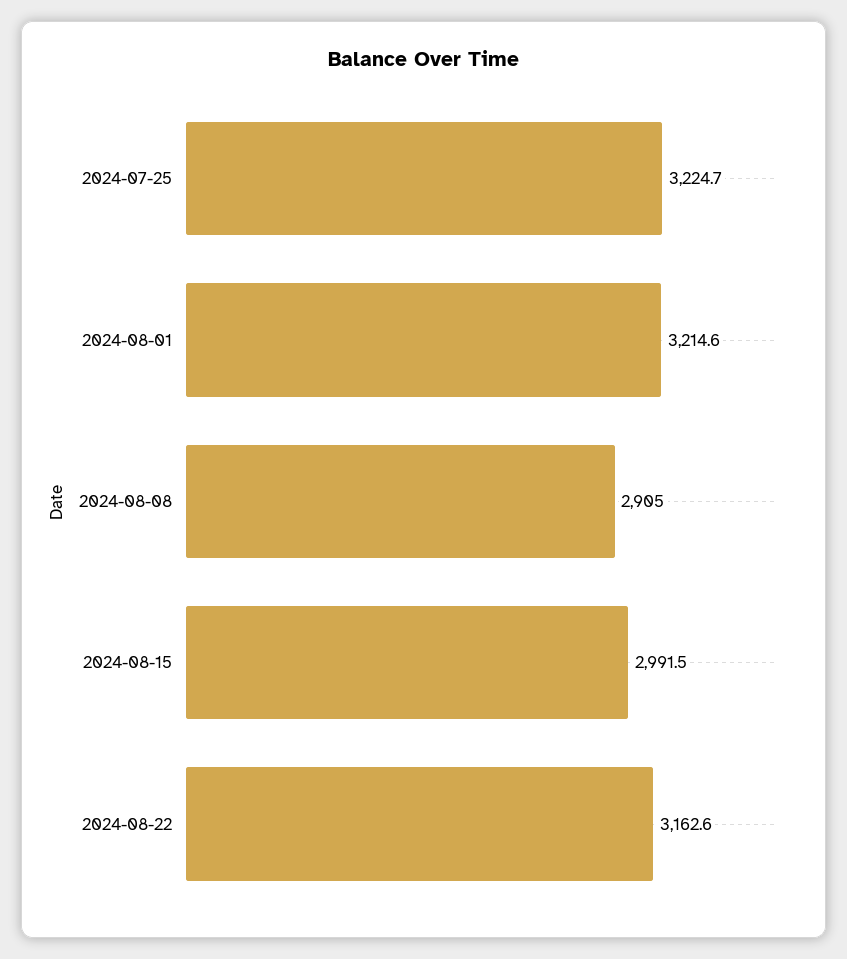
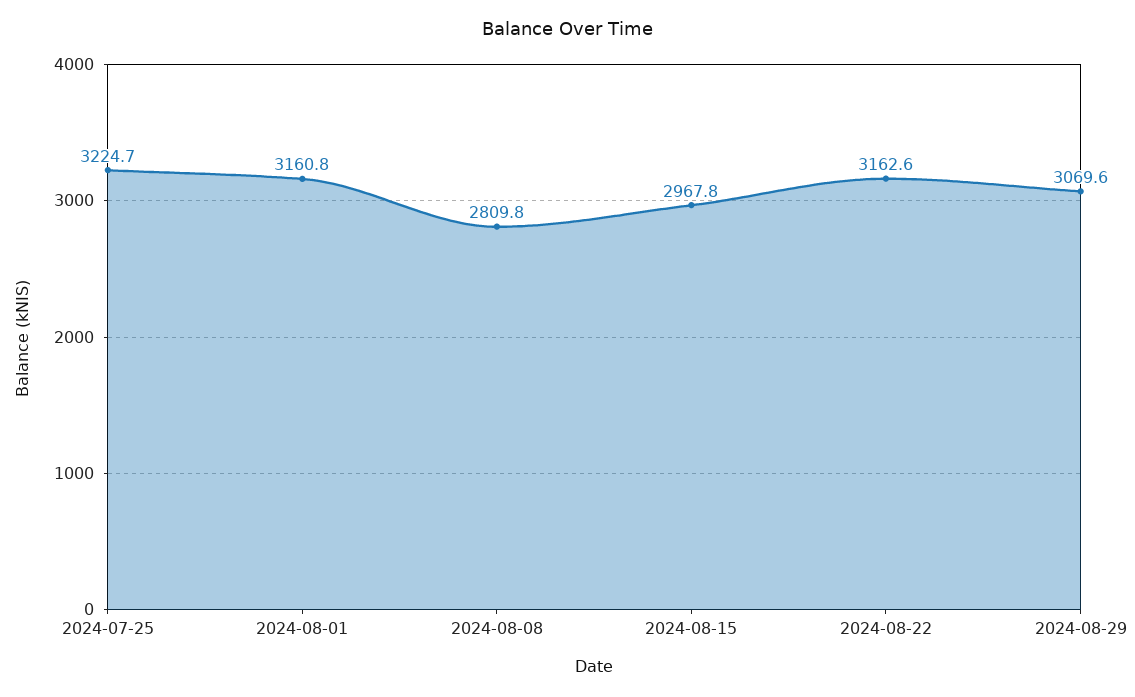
2024-08-01: 3214.6 -> 3160.8
2024-08-08: 2905 -> 2809.8
2024-08-15: 2991.5 -> 2967.8
2024-08-29: none -> 3069.6

